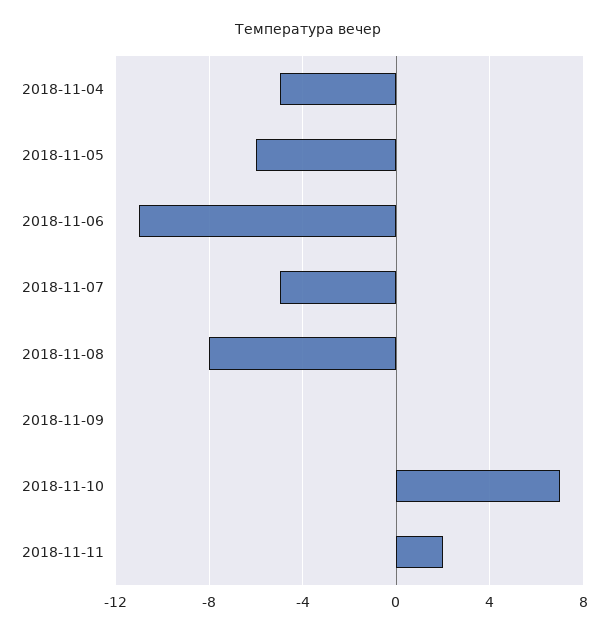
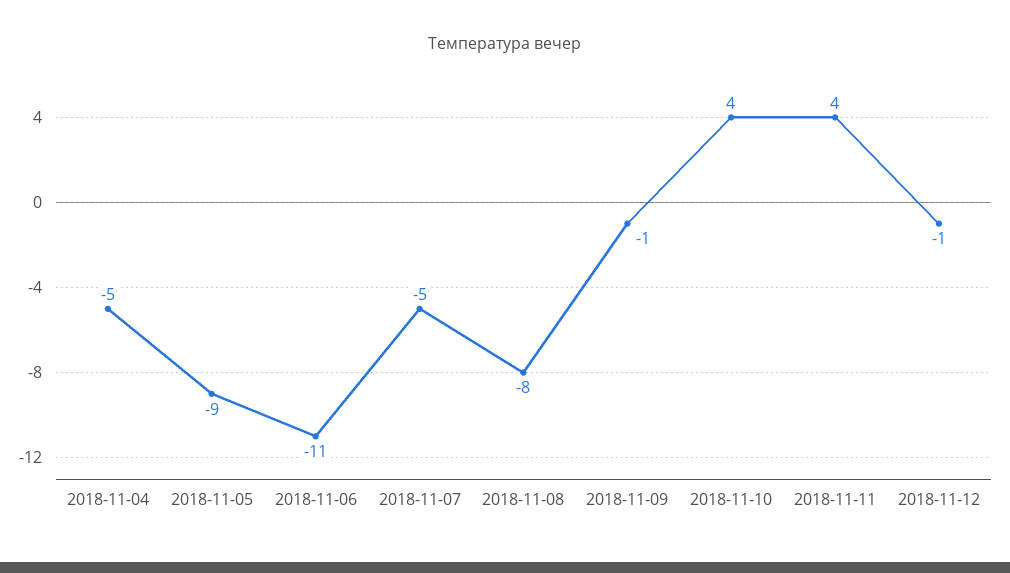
2018-11-05: -6 -> -9
2018-11-09: 0 -> -1
2018-11-10: 7 -> 4
2018-11-11: 2 -> 4
2018-11-12: none -> -1

